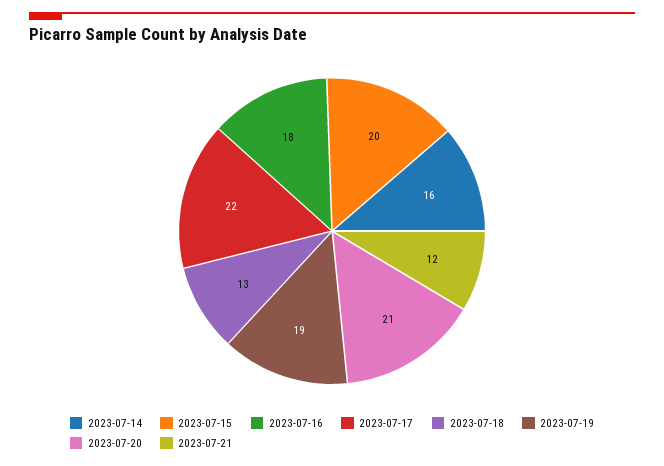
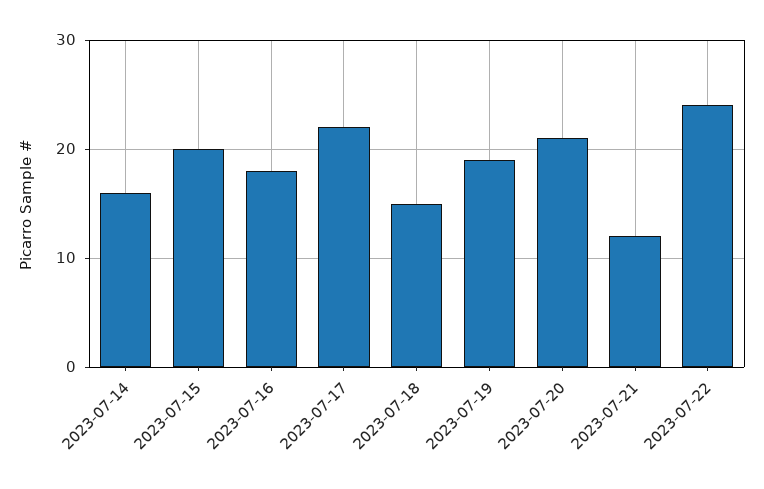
2023-07-18: 13 -> 15
2023-07-22: none -> 24

